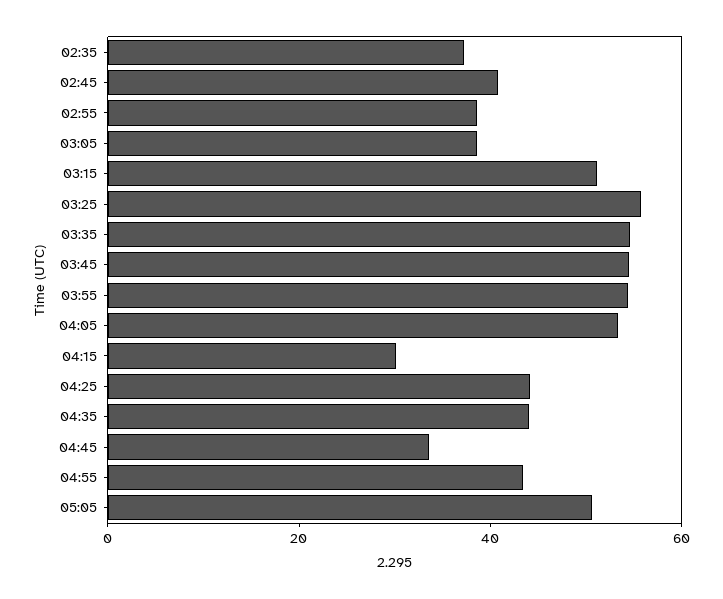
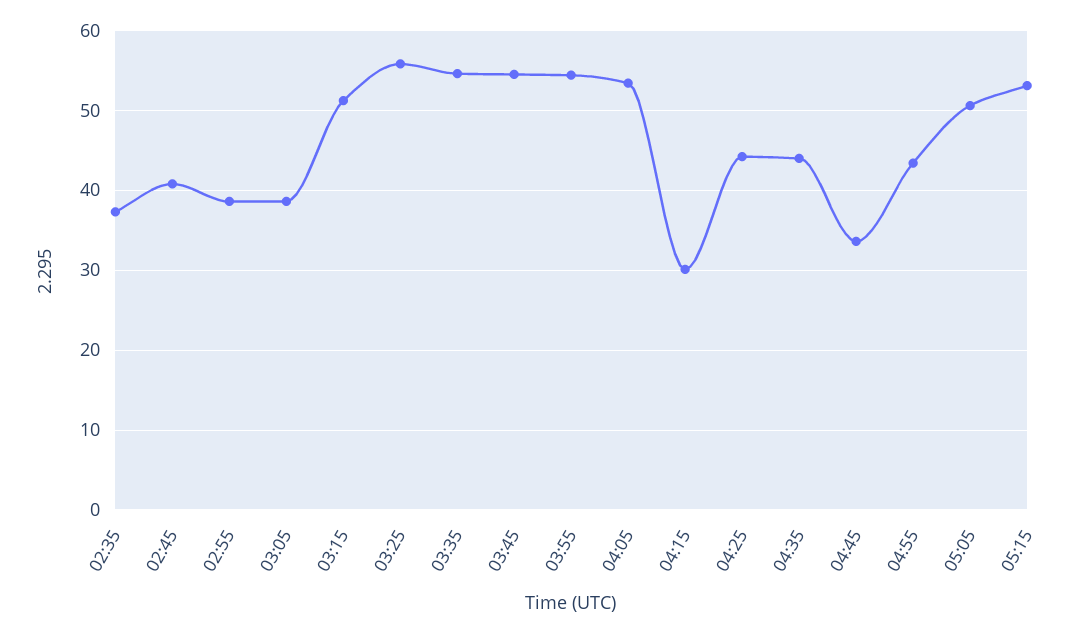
05:15: none -> 53

